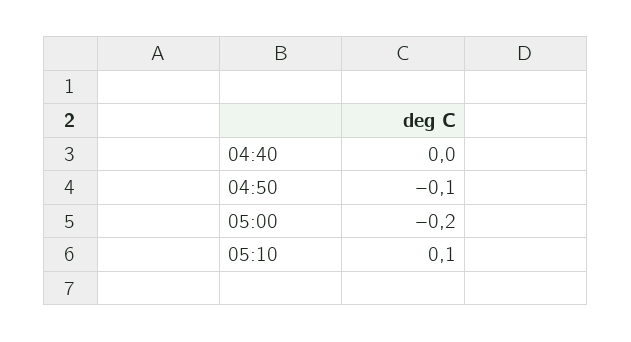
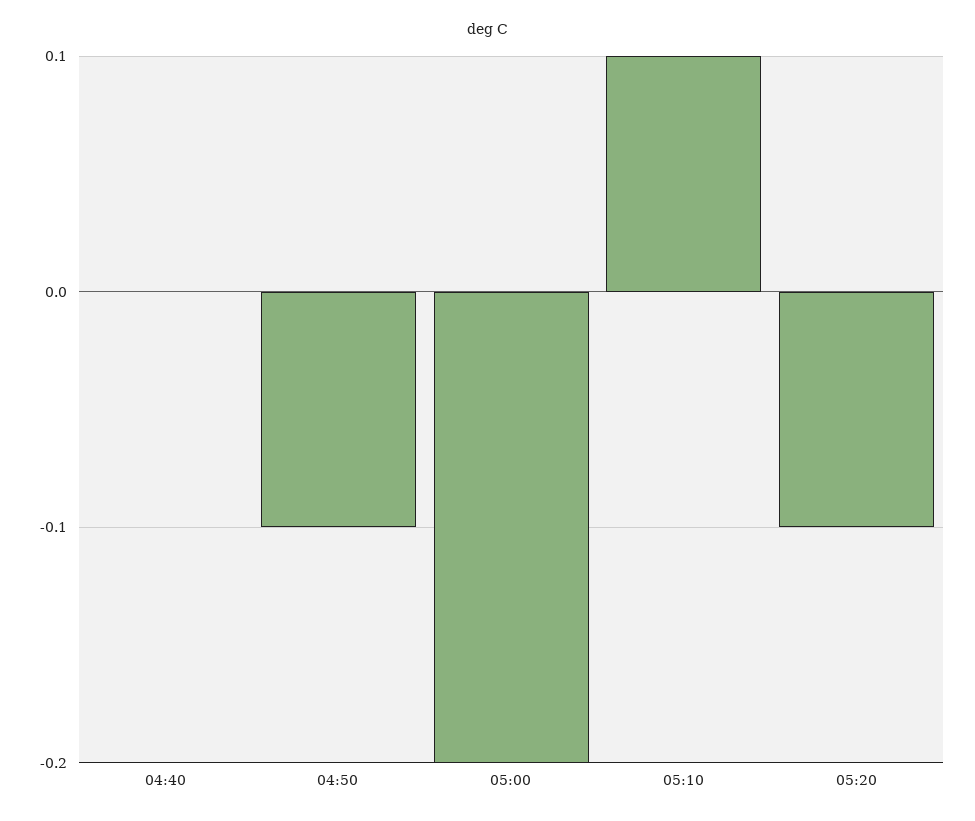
05:20: none -> -0.1

